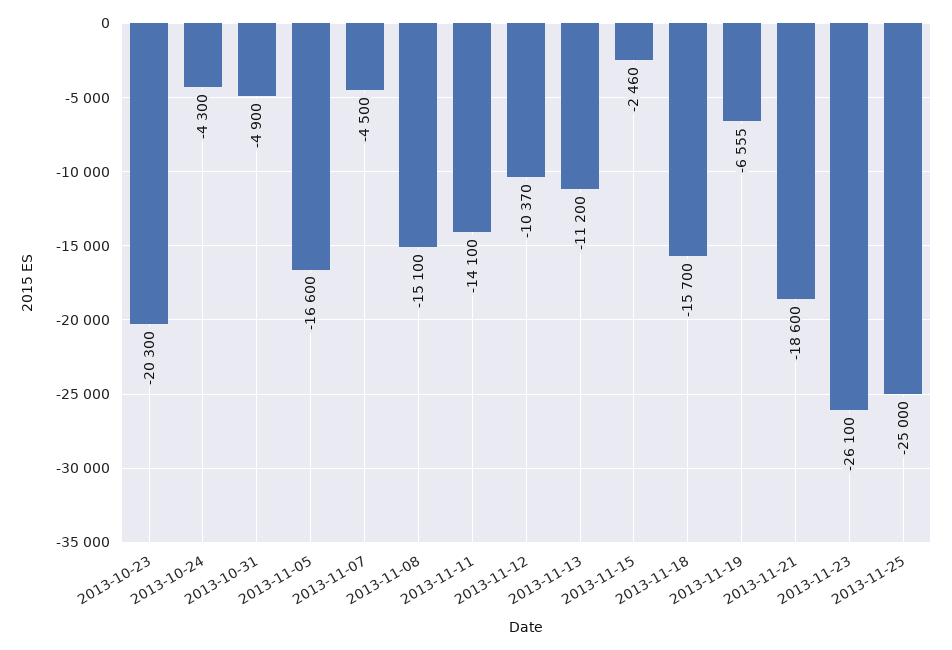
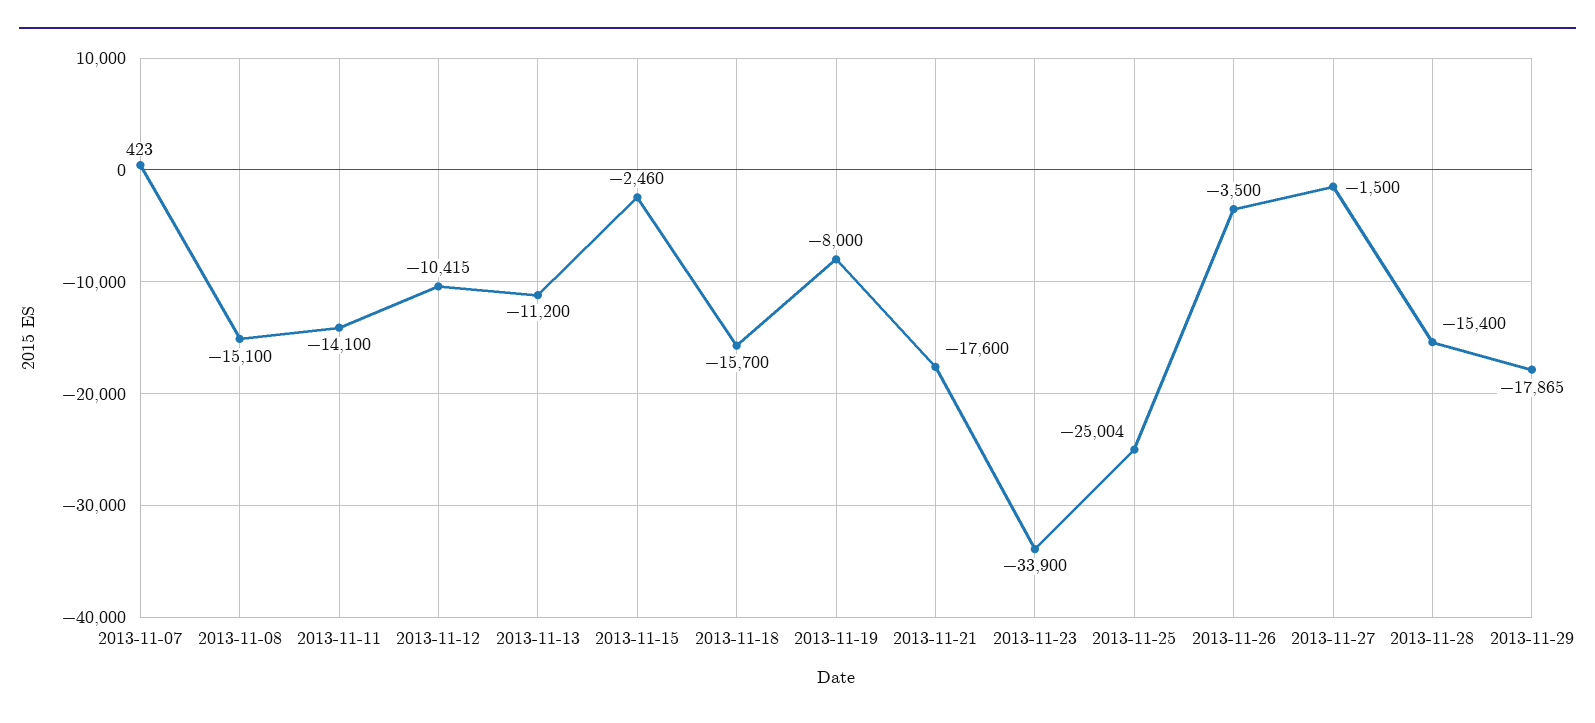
2013-10-23: -20300 -> none
2013-10-24: -4300 -> none
2013-10-31: -4900 -> none
2013-11-05: -16600 -> none
2013-11-07: -4500 -> 423
2013-11-12: -10370 -> -10415
2013-11-19: -6555 -> -8000
2013-11-21: -18600 -> -17600
2013-11-23: -26100 -> -33900
2013-11-25: -25000 -> -25004
2013-11-26: none -> -3500
2013-11-27: none -> -1500
2013-11-28: none -> -15400
2013-11-29: none -> -17865

